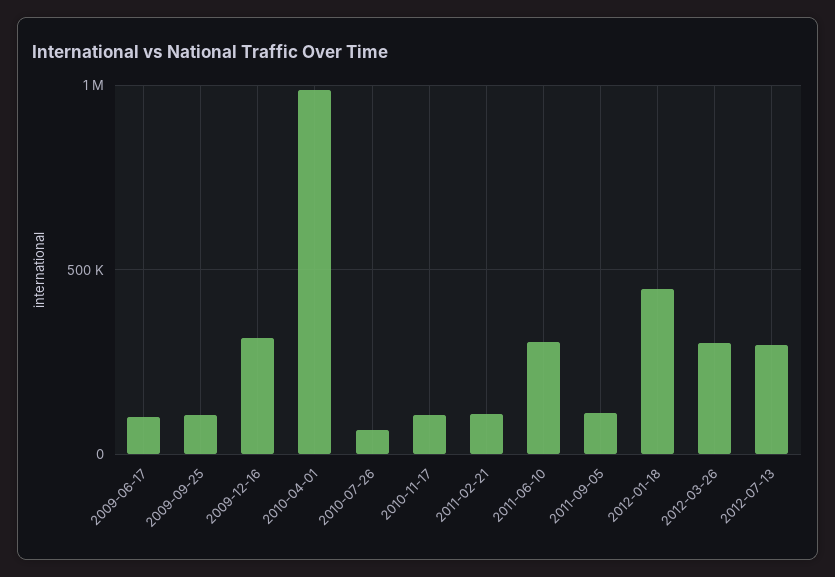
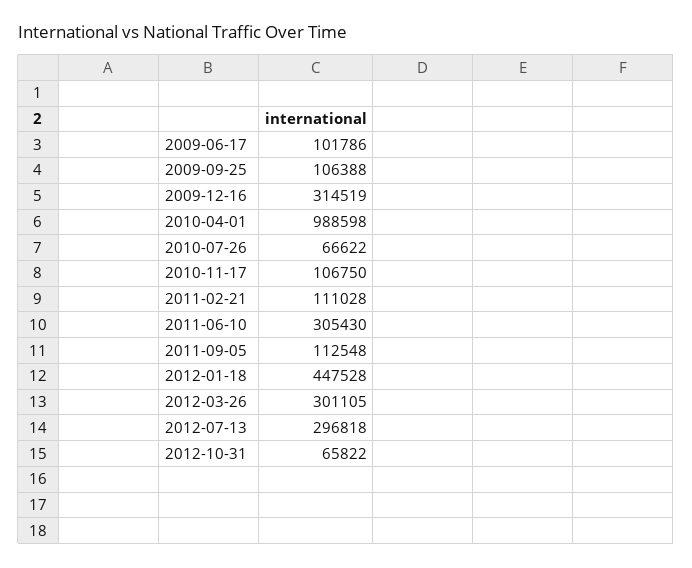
2012-10-31: none -> 65822

